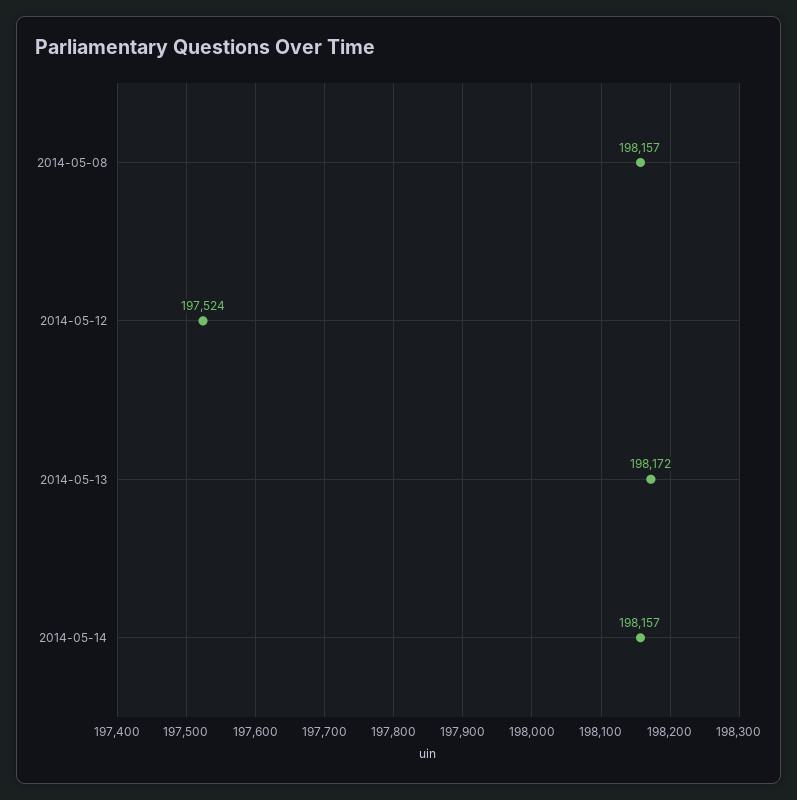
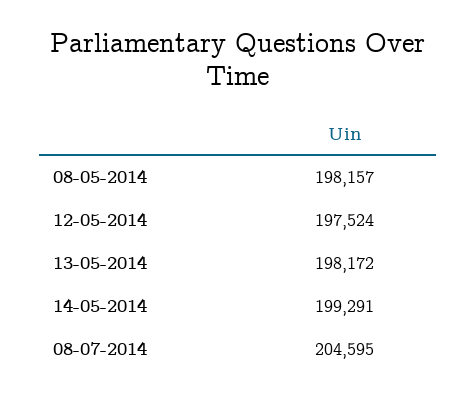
2014-05-14: 198157 -> 199291
08-07-2014: none -> 204595

